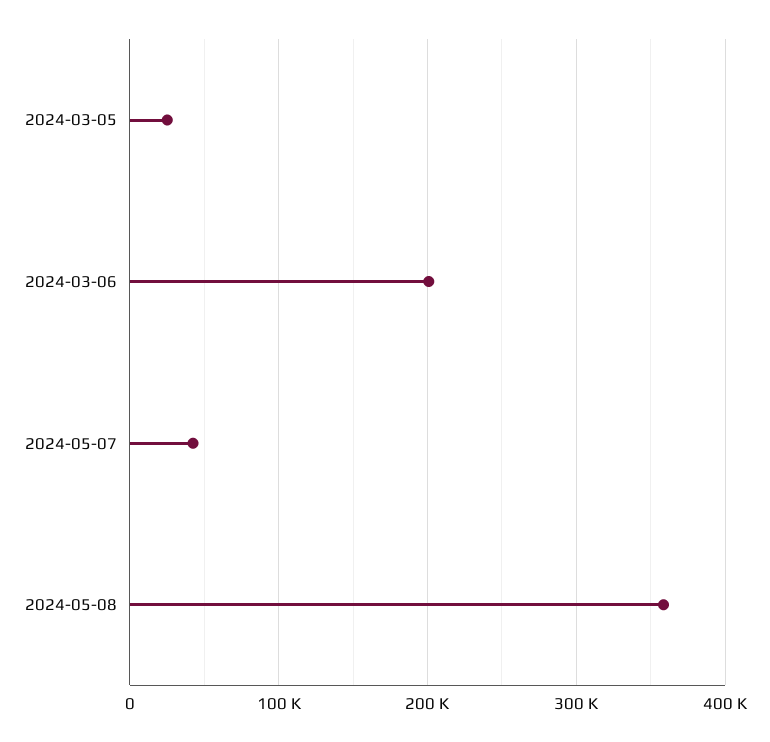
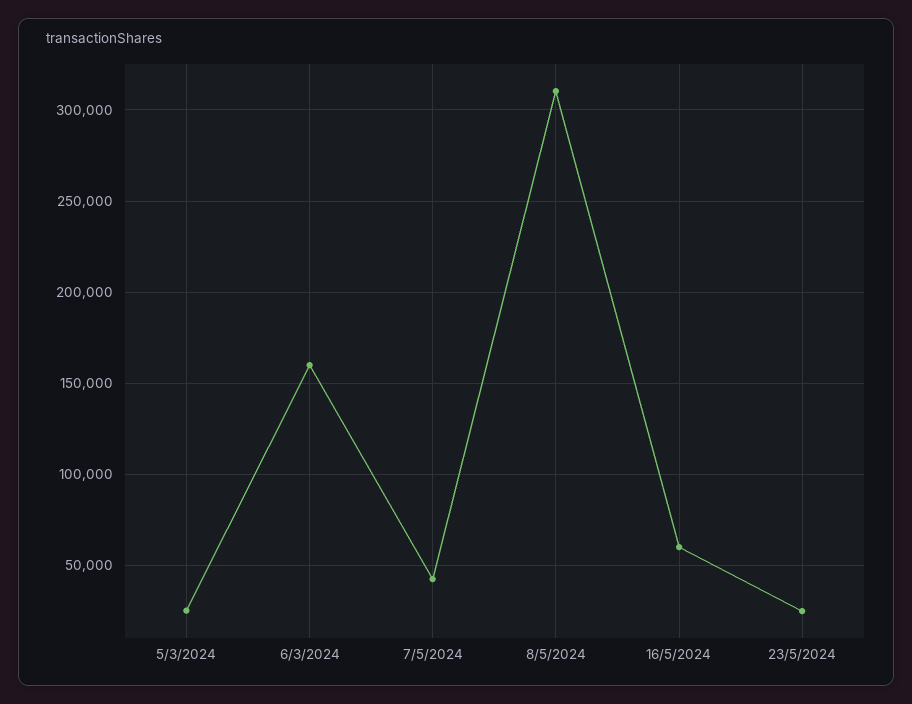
2024-03-06: 200000 -> 160000
2024-05-08: 360000 -> 310000
16/5/2024: none -> 60000
23/5/2024: none -> 25000

